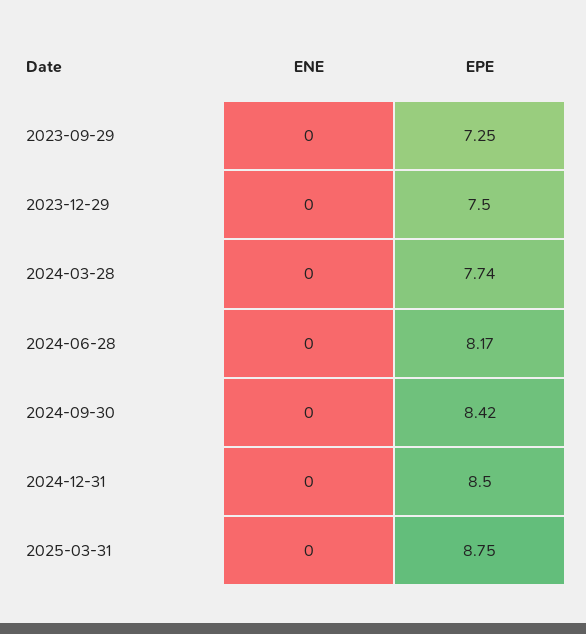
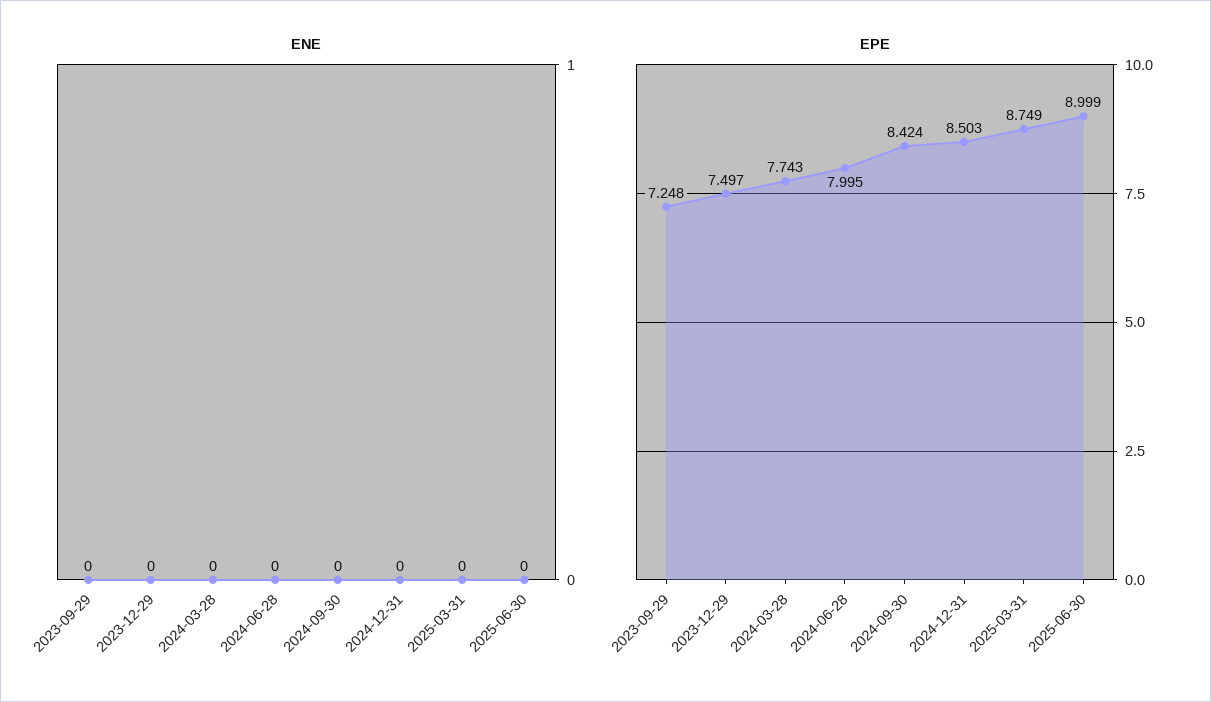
EPE, 2024-06-28: 8.17 -> 7.995
ENE, 2025-06-30: none -> 0
EPE, 2025-06-30: none -> 8.999

